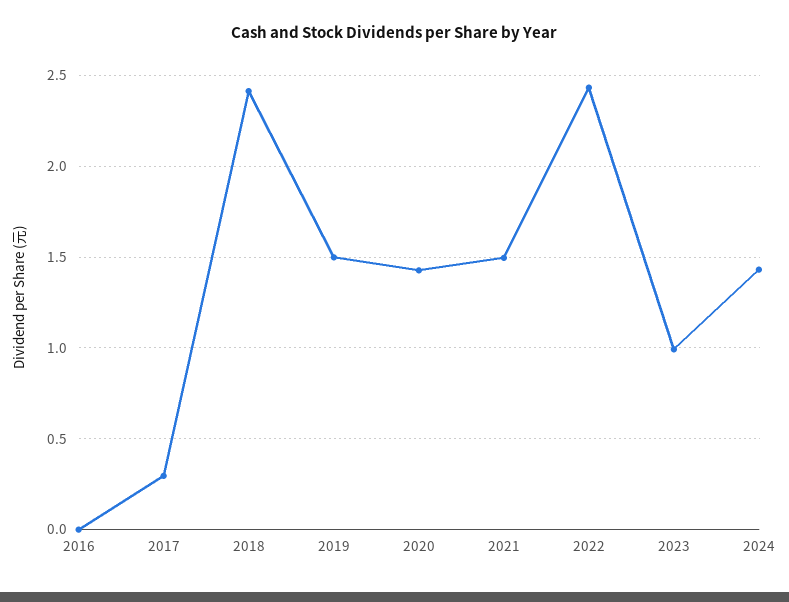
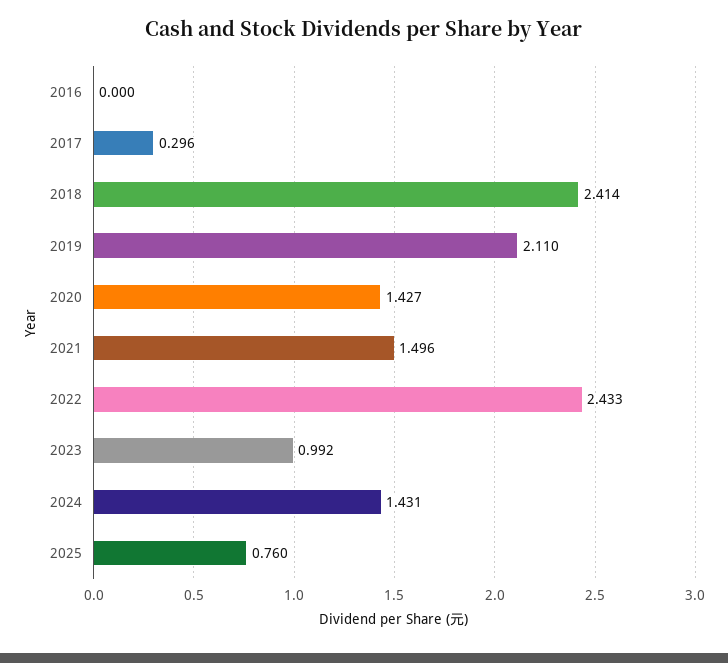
2019: 1.5 -> 2.11
2025: none -> 0.76

